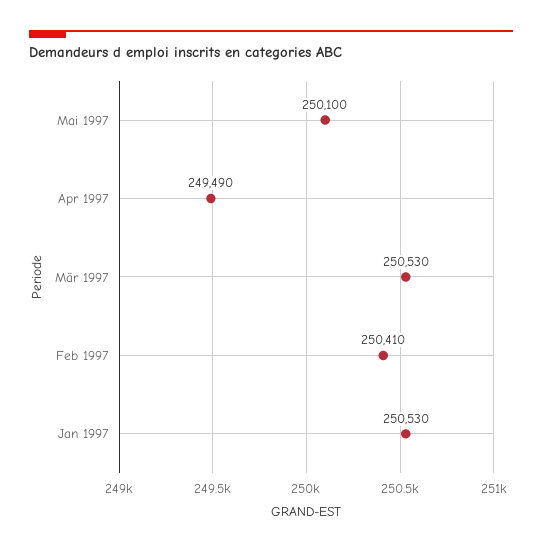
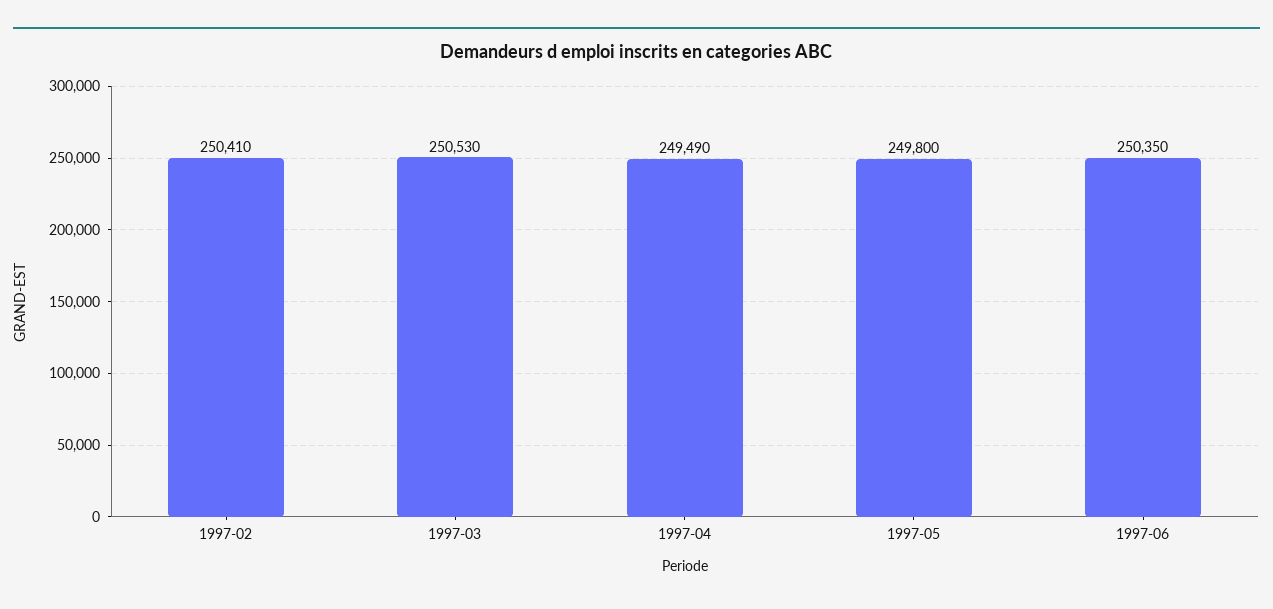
Mai 1997: 250100 -> 249800
Jan 1997: 250530 -> none
1997-06: none -> 250350

